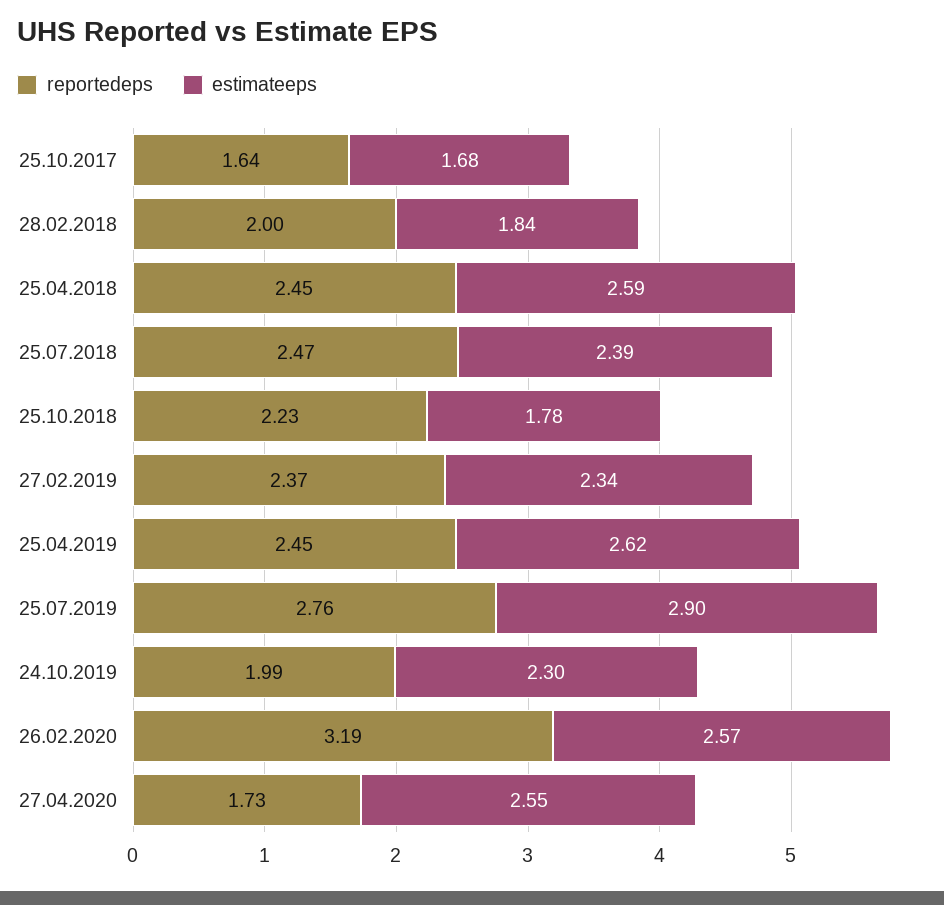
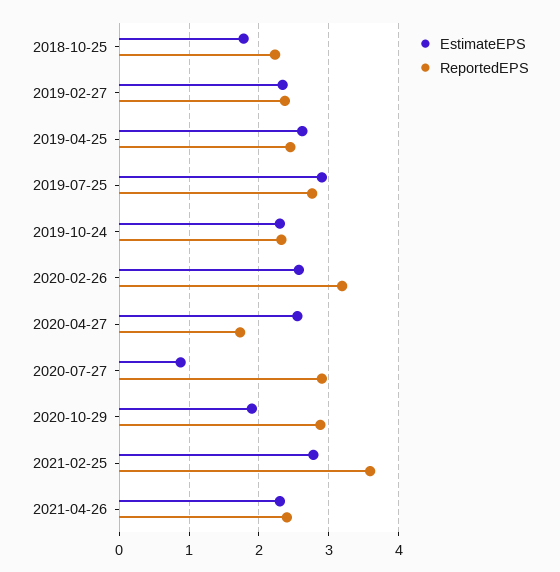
reportedeps, 25.10.2017: 1.64 -> none
estimateeps, 25.10.2017: 1.68 -> none
reportedeps, 28.02.2018: 2 -> none
estimateeps, 28.02.2018: 1.84 -> none
reportedeps, 25.04.2018: 2.45 -> none
estimateeps, 25.04.2018: 2.59 -> none
reportedeps, 25.07.2018: 2.47 -> none
estimateeps, 25.07.2018: 2.39 -> none
reportedeps, 24.10.2019: 1.99 -> 2.3
estimateeps, 2020-07-27: none -> 0.9
reportedeps, 2020-07-27: none -> 2.9
estimateeps, 2020-10-29: none -> 1.9
reportedeps, 2020-10-29: none -> 2.9
estimateeps, 2021-02-25: none -> 2.8
reportedeps, 2021-02-25: none -> 3.6
estimateeps, 2021-04-26: none -> 2.3
reportedeps, 2021-04-26: none -> 2.4

